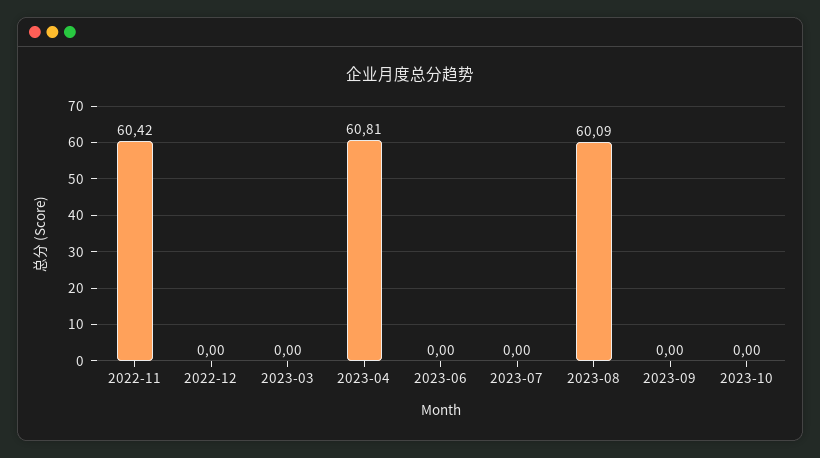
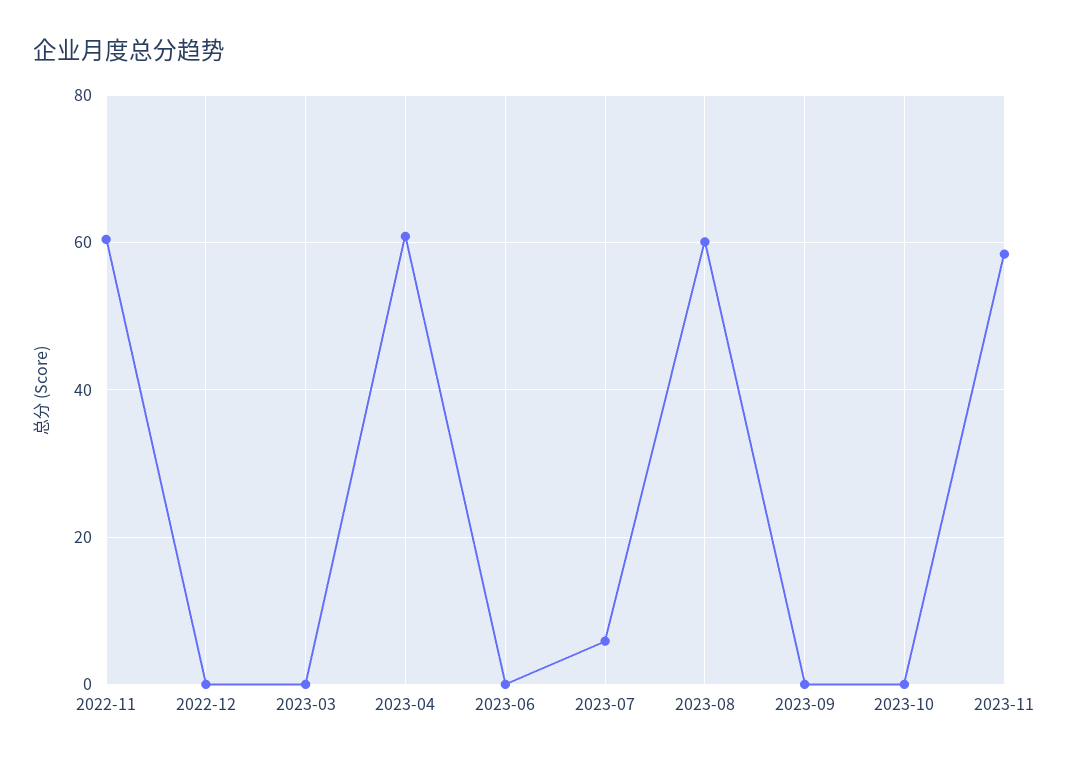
2023-07: 0 -> 6
2023-11: none -> 58

